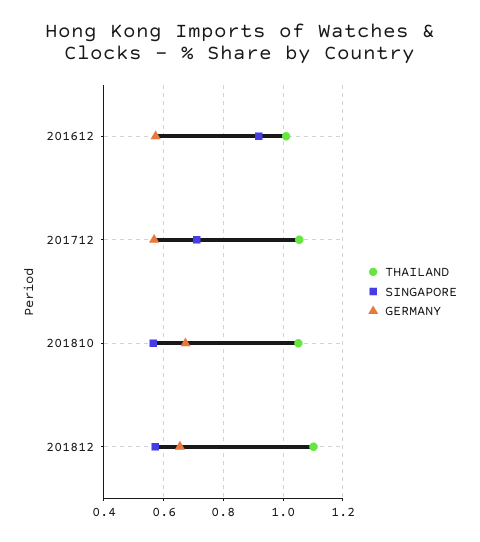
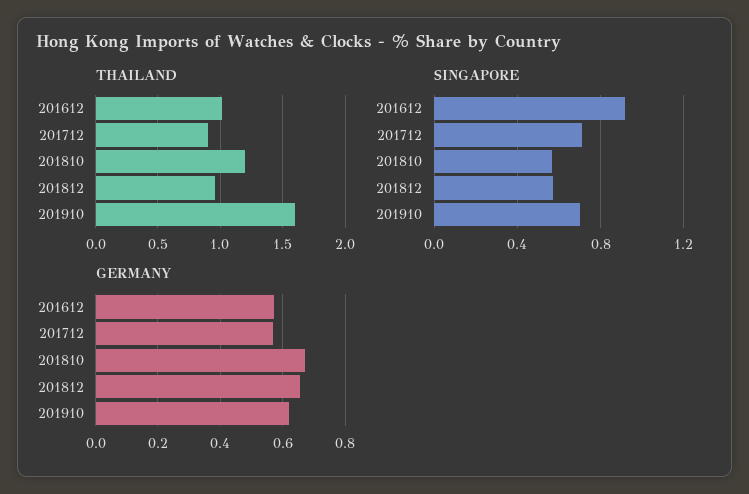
THAILAND, 201712: 1.05 -> 0.9
THAILAND, 201810: 1.05 -> 1.2
THAILAND, 201812: 1.1 -> 0.95
THAILAND, 201910: none -> 1.6
SINGAPORE, 201910: none -> 0.7
GERMANY, 201910: none -> 0.62

